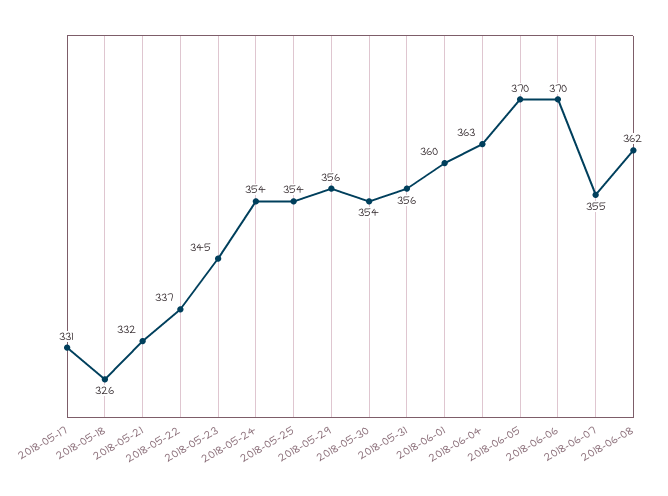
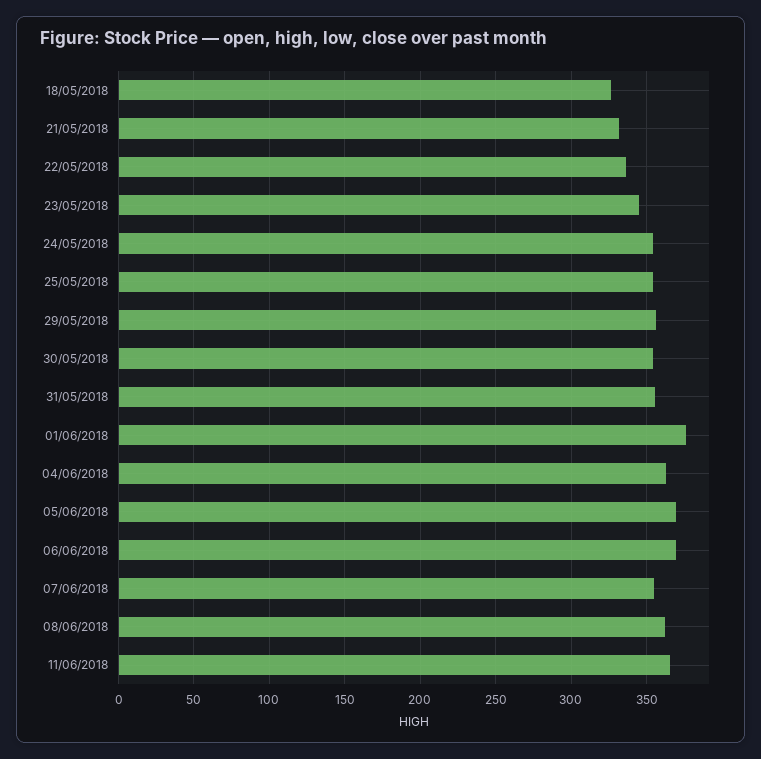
2018-05-17: 331 -> none
2018-06-01: 360 -> 375
11/06/2018: none -> 365

